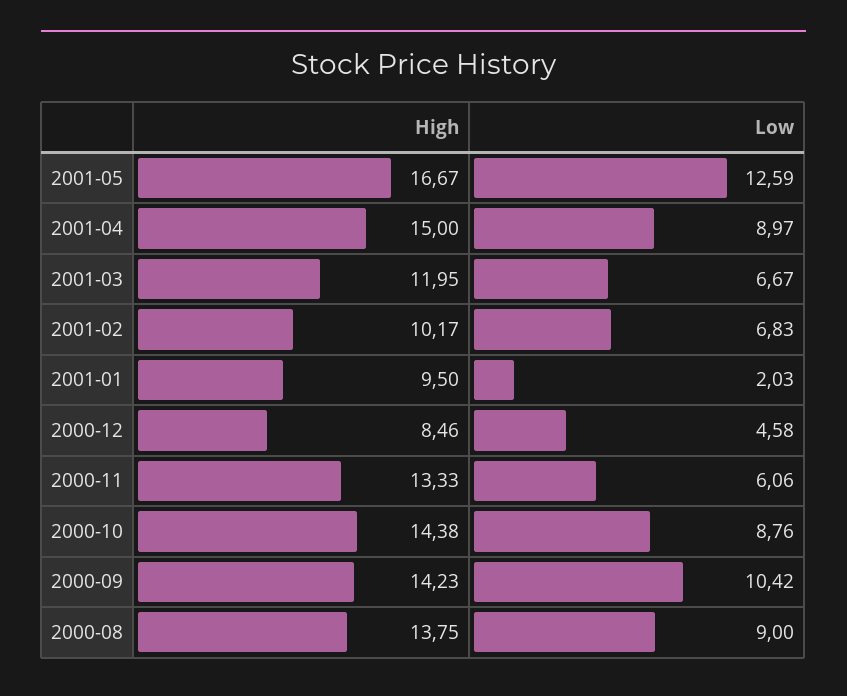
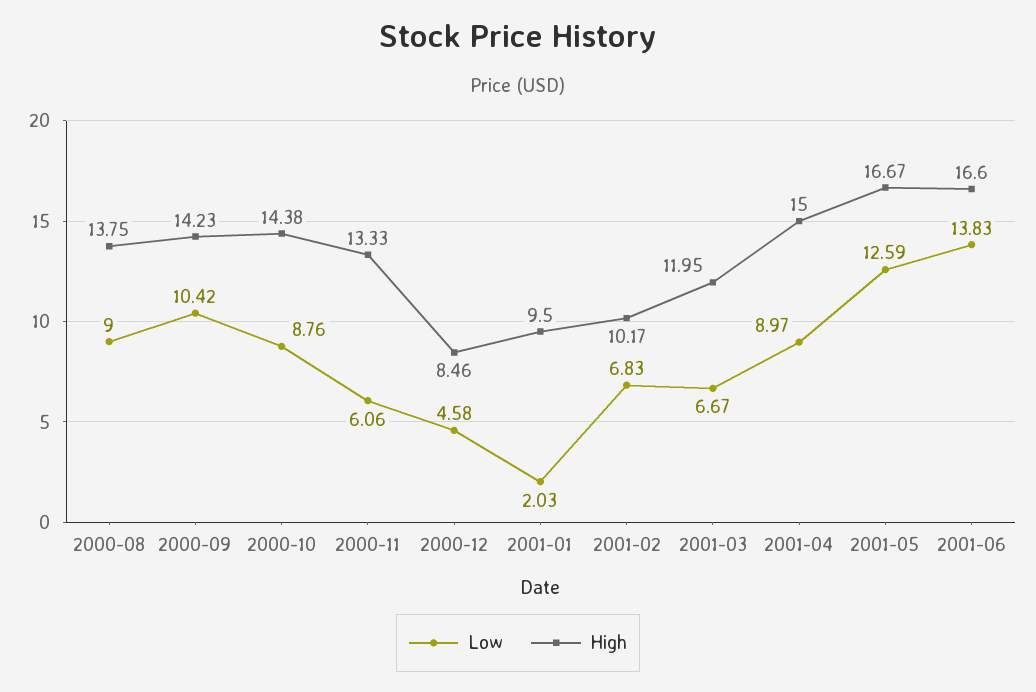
Low, 2001-06: none -> 13.83
High, 2001-06: none -> 16.6

